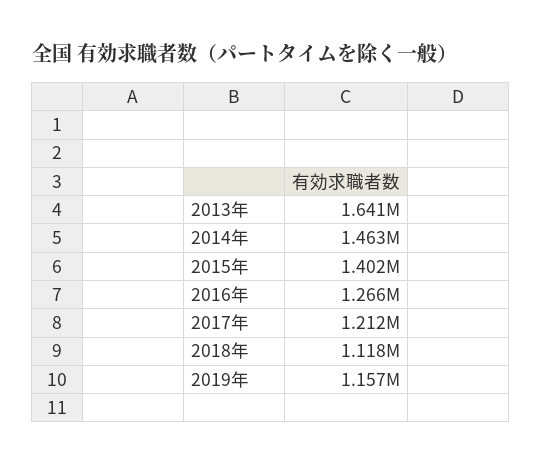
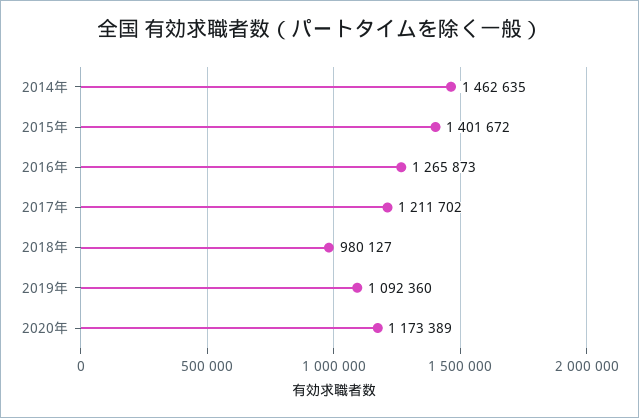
2013年: 1641000 -> none
2018年: 1118000 -> 980127
2019年: 1157000 -> 1092360
2020年: none -> 1173389

